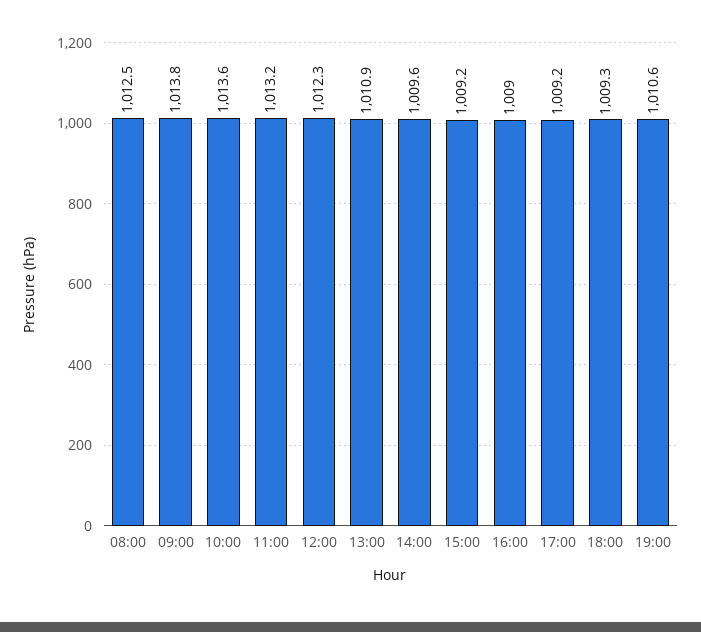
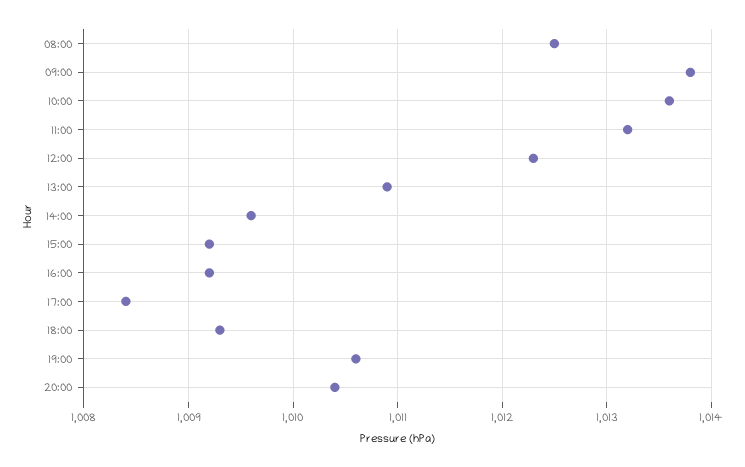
16:00: 1009 -> 1009.2
17:00: 1009.2 -> 1008.4
20:00: none -> 1010.4

